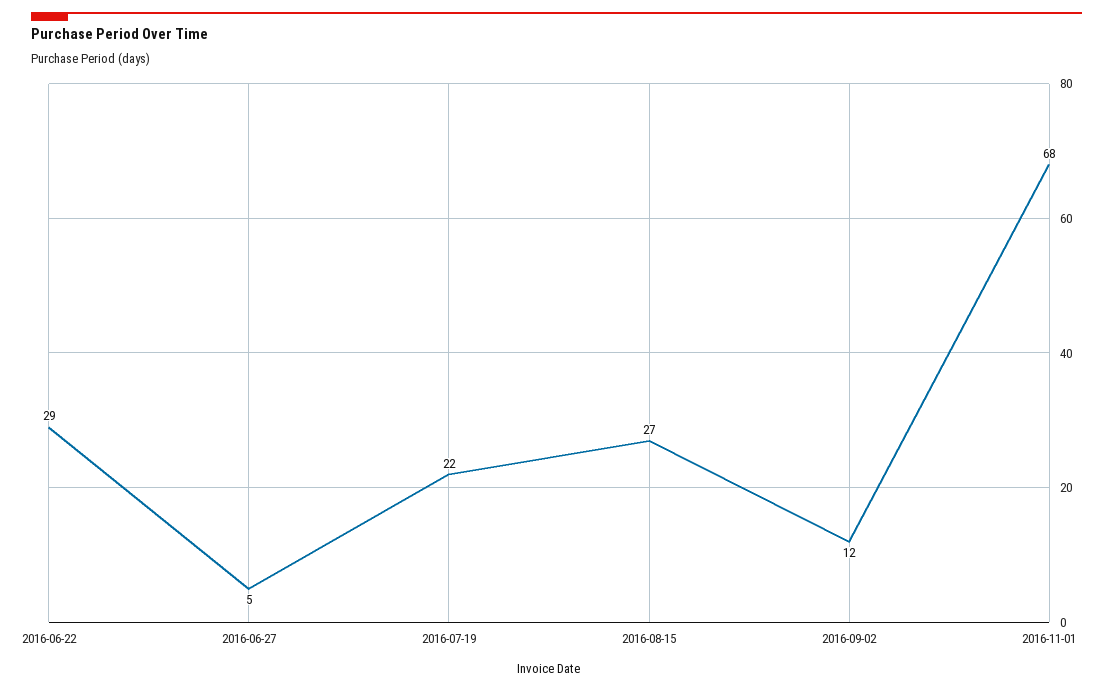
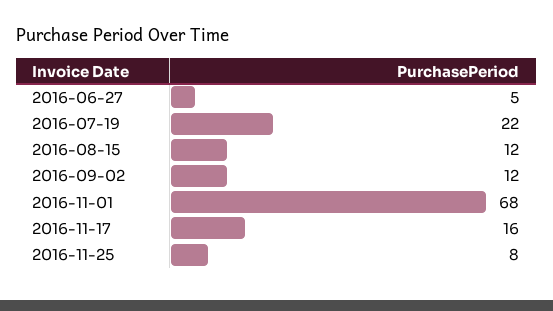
2016-06-22: 29 -> none
2016-08-15: 27 -> 12
2016-11-17: none -> 16
2016-11-25: none -> 8

